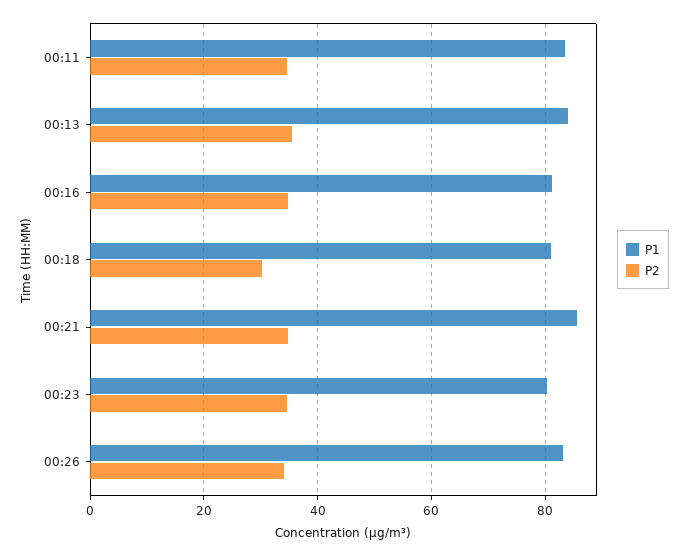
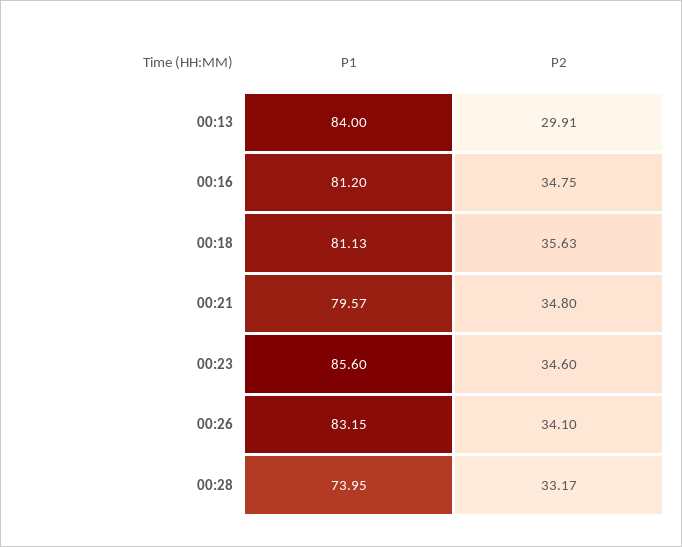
P1, 00:11: 84 -> none
P2, 00:11: 34 -> none
P2, 00:13: 36 -> 29.91
P2, 00:18: 30 -> 35.63
P1, 00:21: 86 -> 79.57
P1, 00:23: 80 -> 85.6
P1, 00:28: none -> 73.95
P2, 00:28: none -> 33.17

